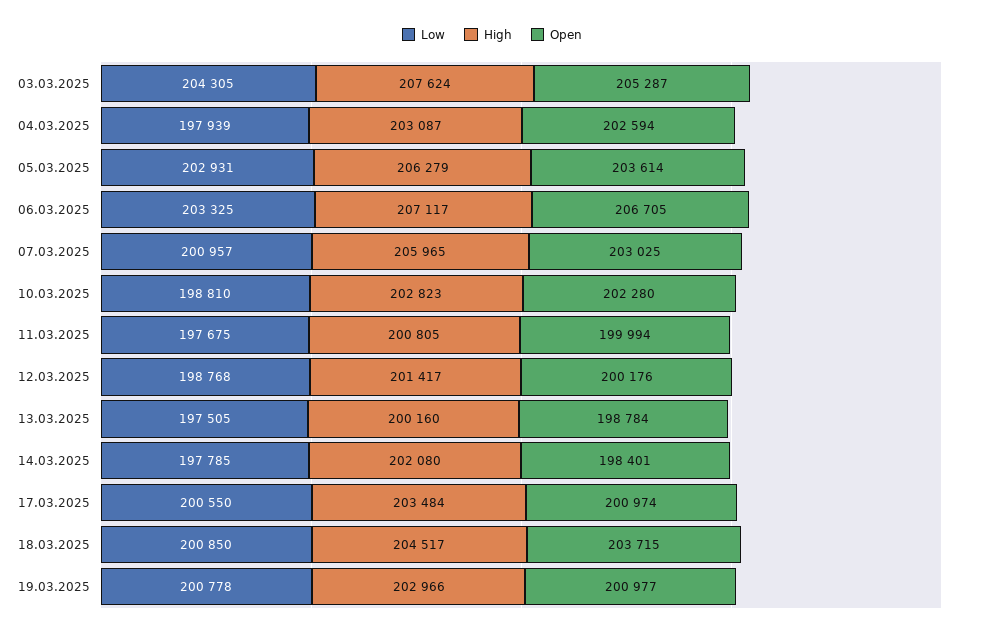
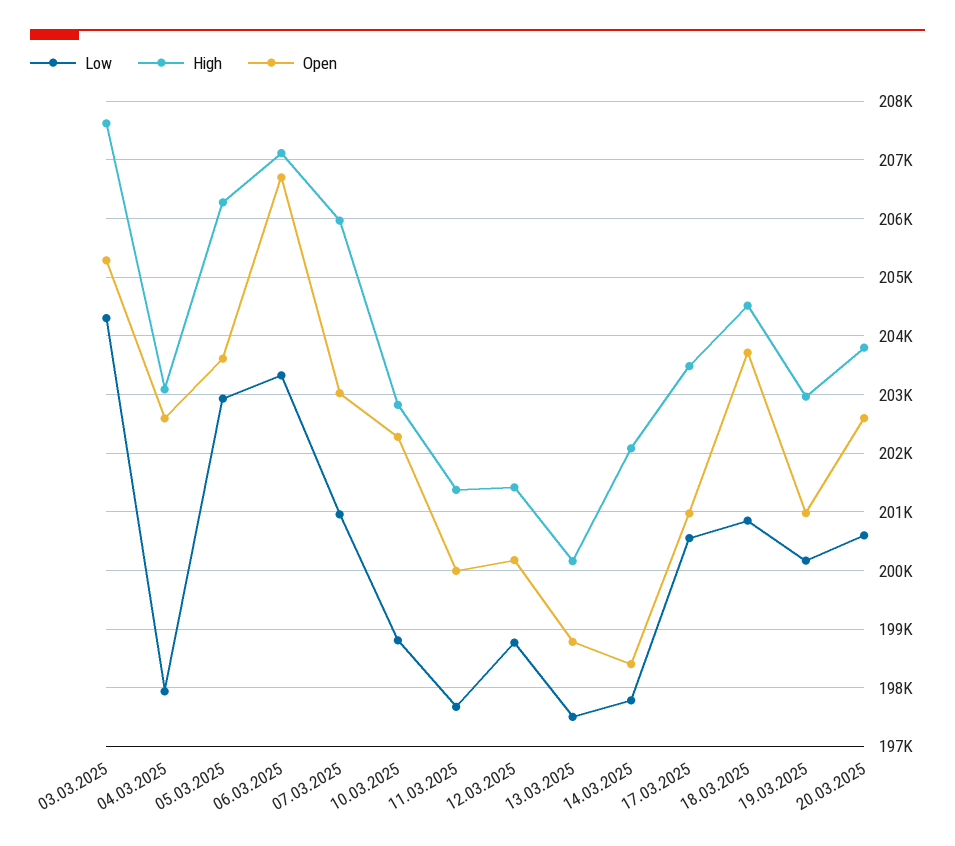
High, 11.03.2025: 200805 -> 201400
Low, 19.03.2025: 200778 -> 200200
Low, 20.03.2025: none -> 200600
High, 20.03.2025: none -> 203800
Open, 20.03.2025: none -> 202600

